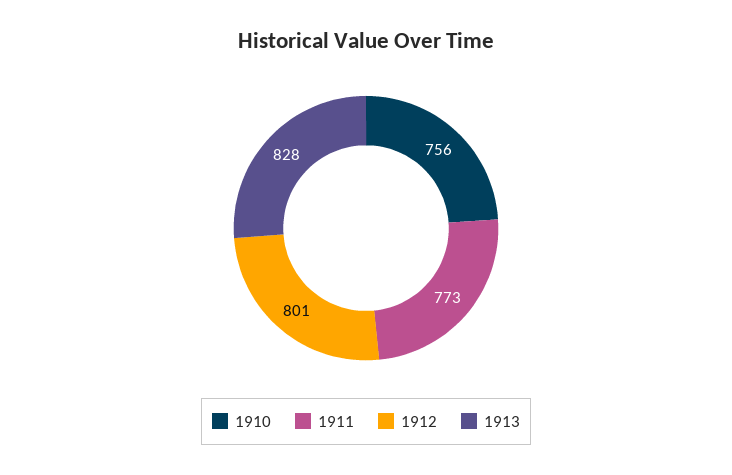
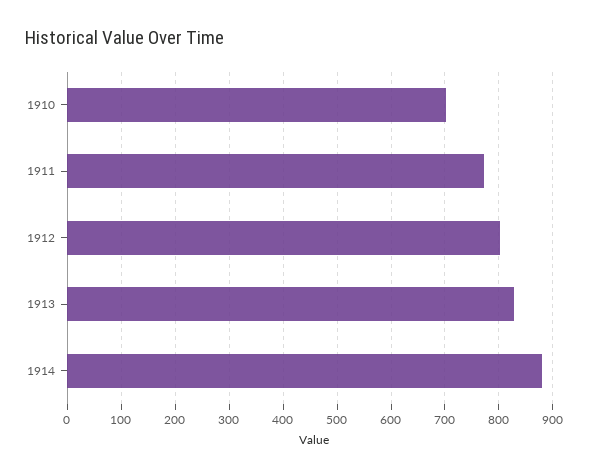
1910: 756 -> 700
1914: none -> 880

